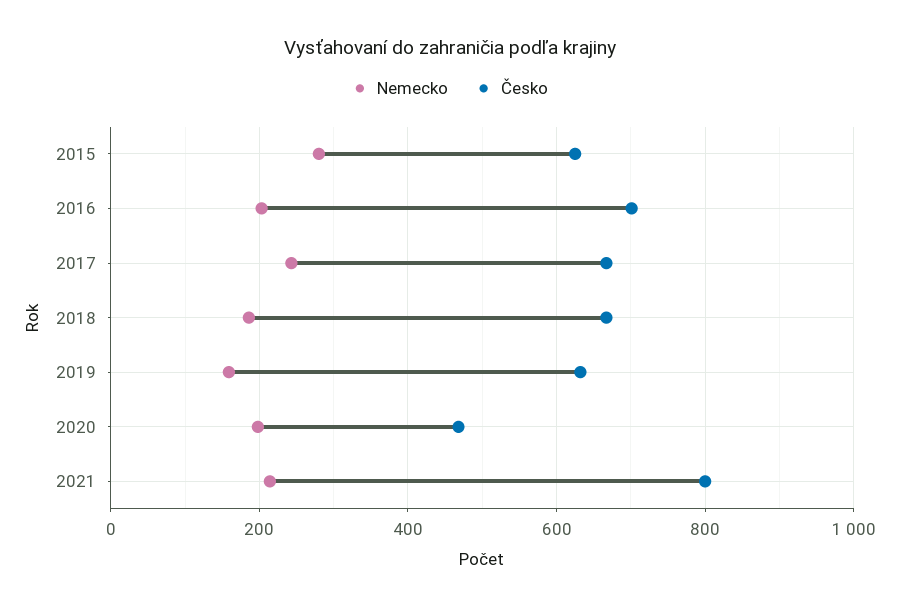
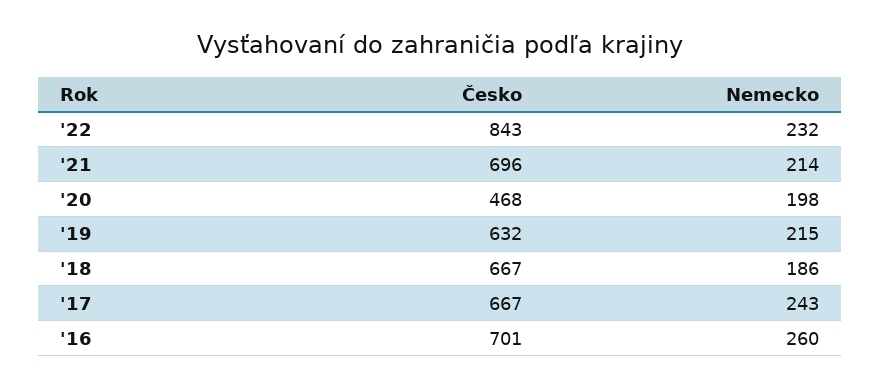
Nemecko, 2015: 280 -> none
Česko, 2015: 620 -> none
Nemecko, 2016: 200 -> 260
Nemecko, 2019: 160 -> 215
Česko, 2021: 800 -> 696
Česko, '22: none -> 843
Nemecko, '22: none -> 232

